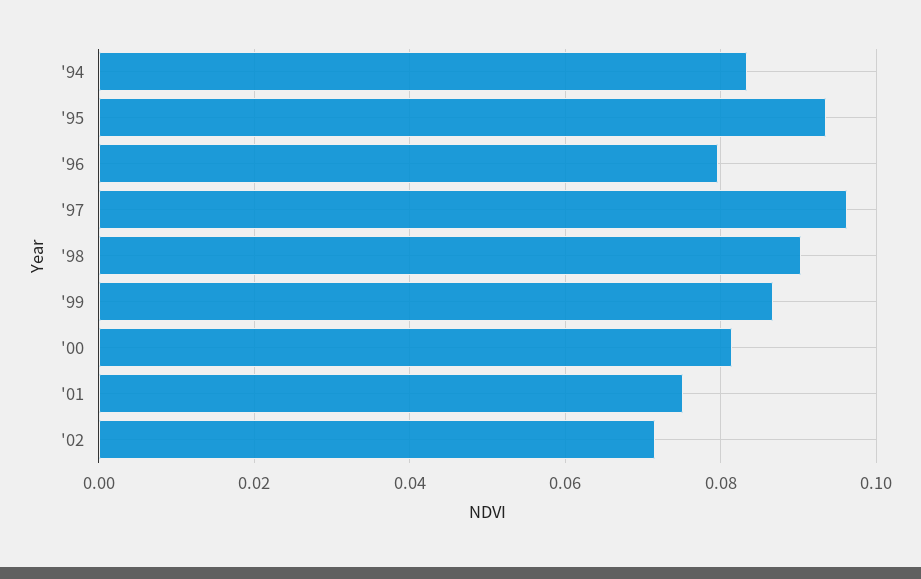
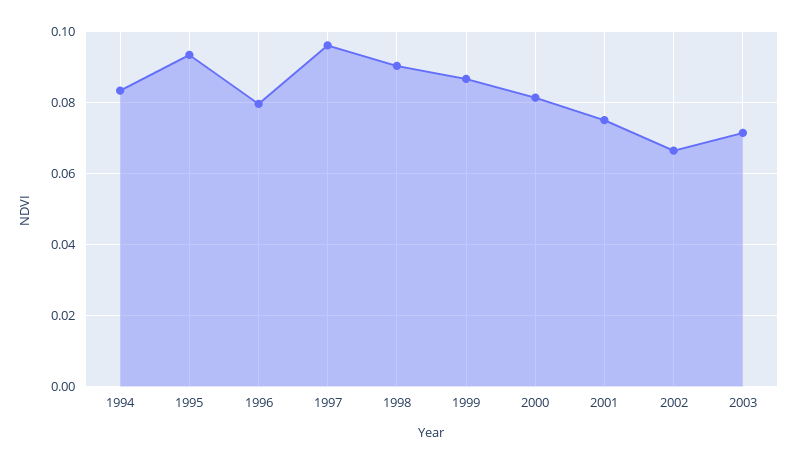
'02: 0.072 -> 0.066
2003: none -> 0.072

